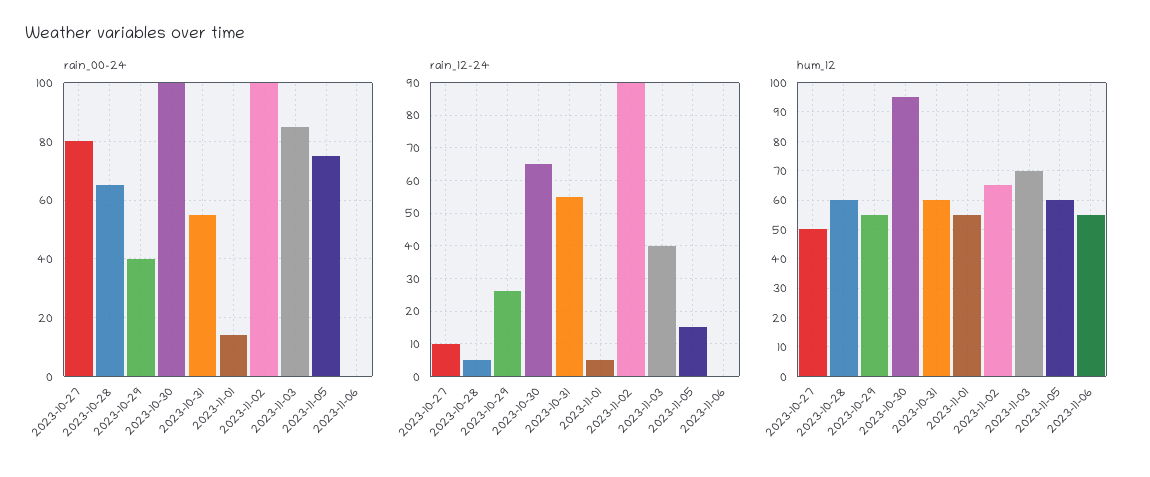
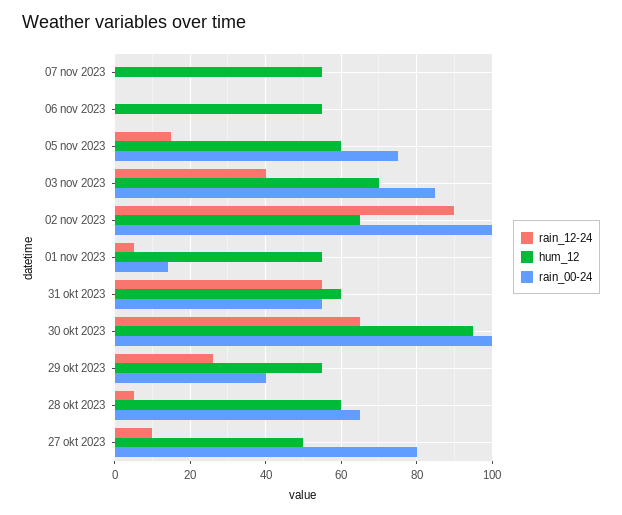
rain_12-24, 07 nov 2023: none -> 0
hum_12, 07 nov 2023: none -> 55
rain_00-24, 07 nov 2023: none -> 0

